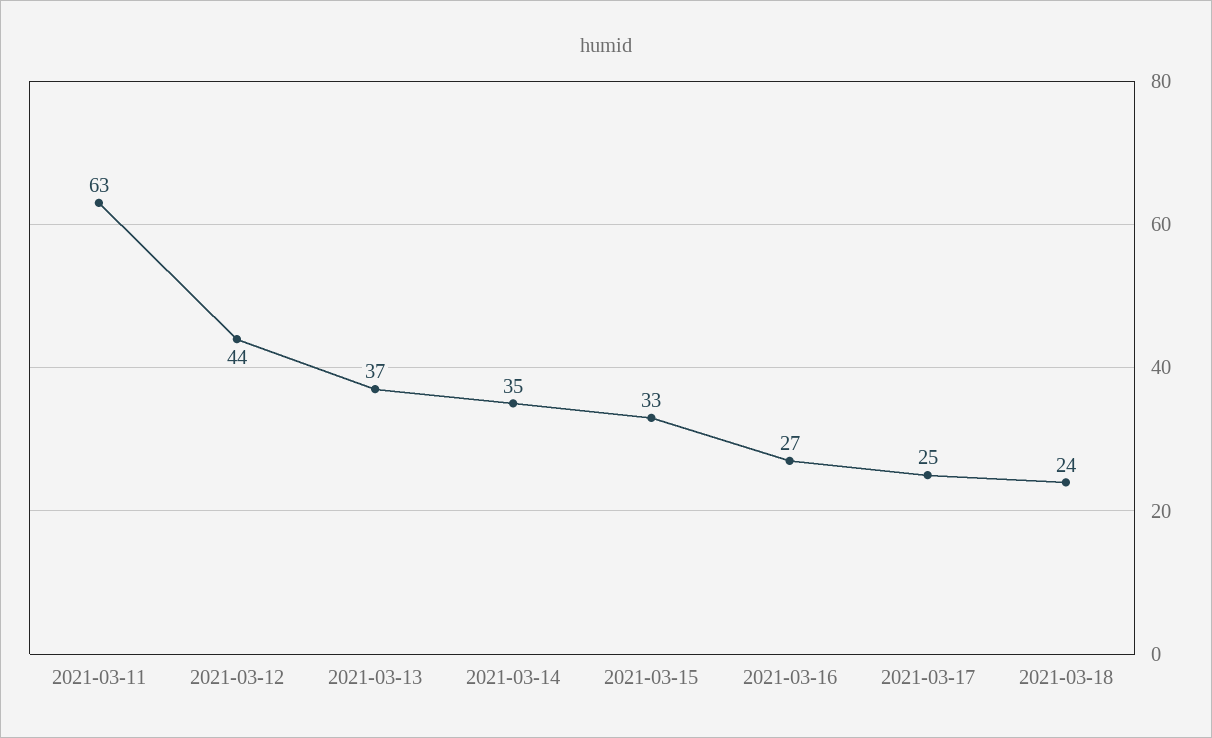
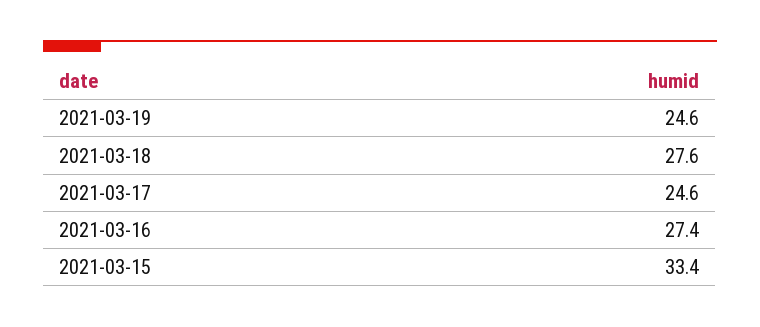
2021-03-11: 63 -> none
2021-03-12: 44 -> none
2021-03-13: 37 -> none
2021-03-14: 35 -> none
2021-03-18: 24 -> 27.6
2021-03-19: none -> 24.6

